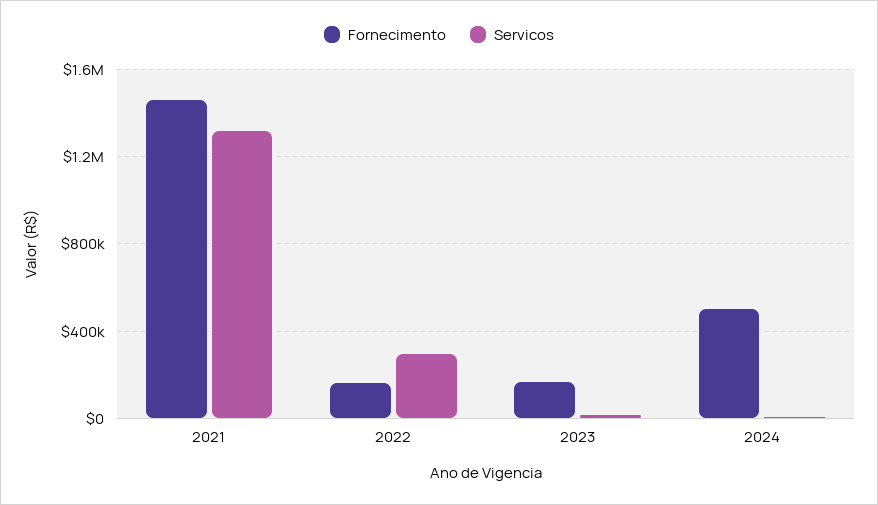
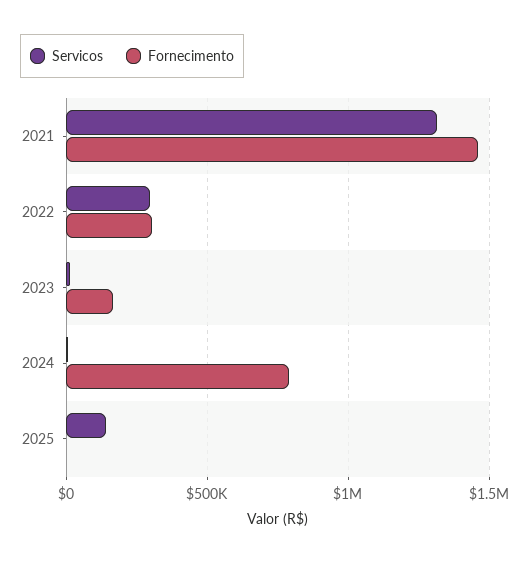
Fornecimento, 2022: 150000 -> 300000
Fornecimento, 2024: 500000 -> 800000
Servicos, 2025: none -> 150000
Fornecimento, 2025: none -> 0

